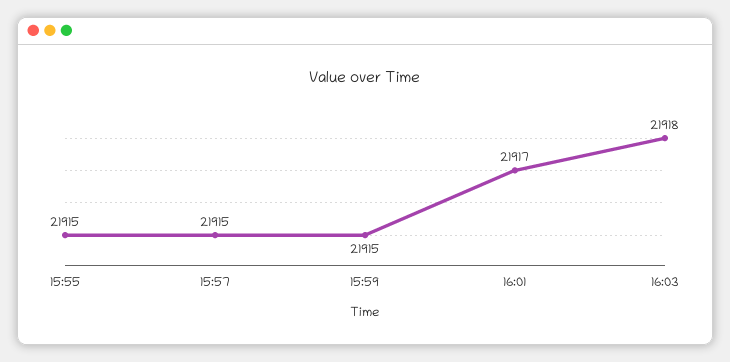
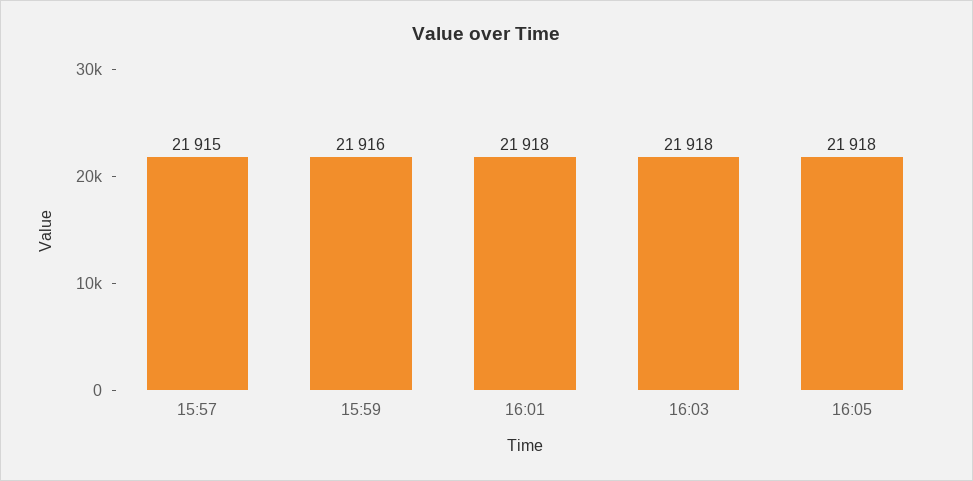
15:55: 21915 -> none
15:59: 21915 -> 21916
16:01: 21917 -> 21918
16:05: none -> 21918

